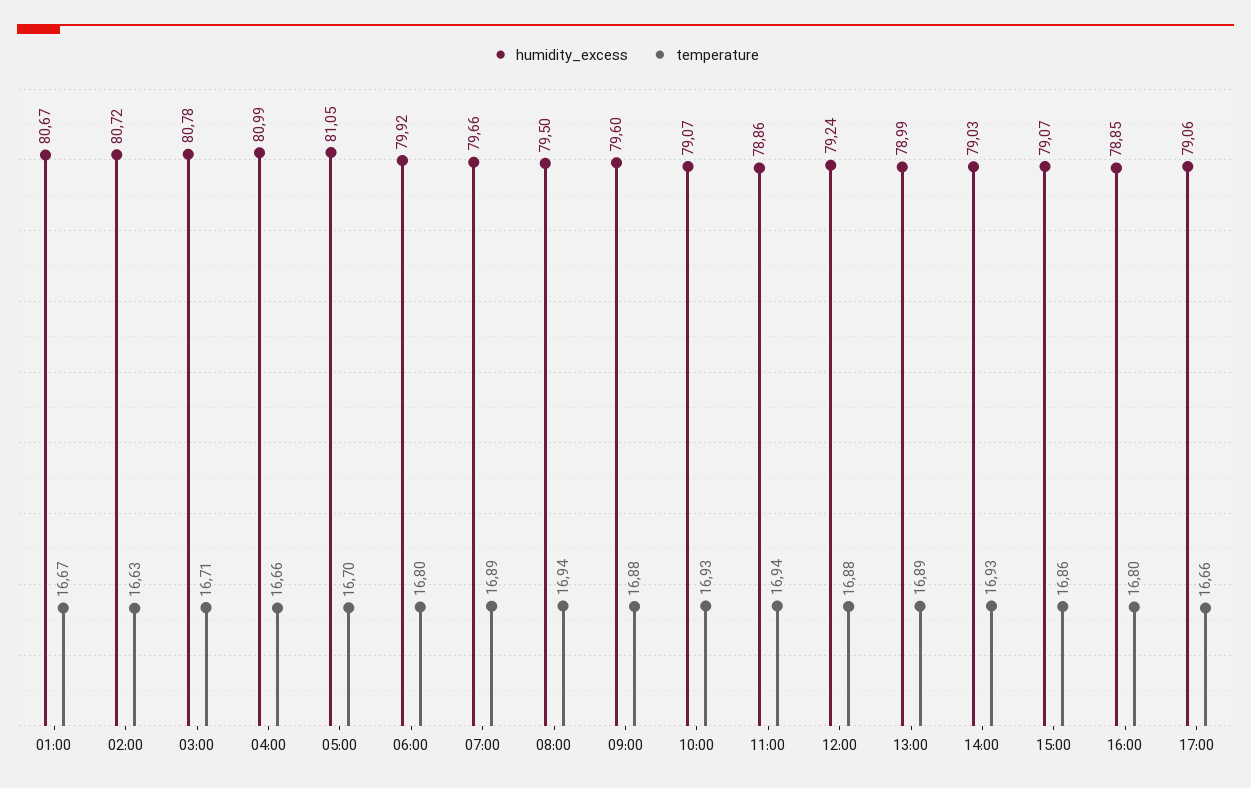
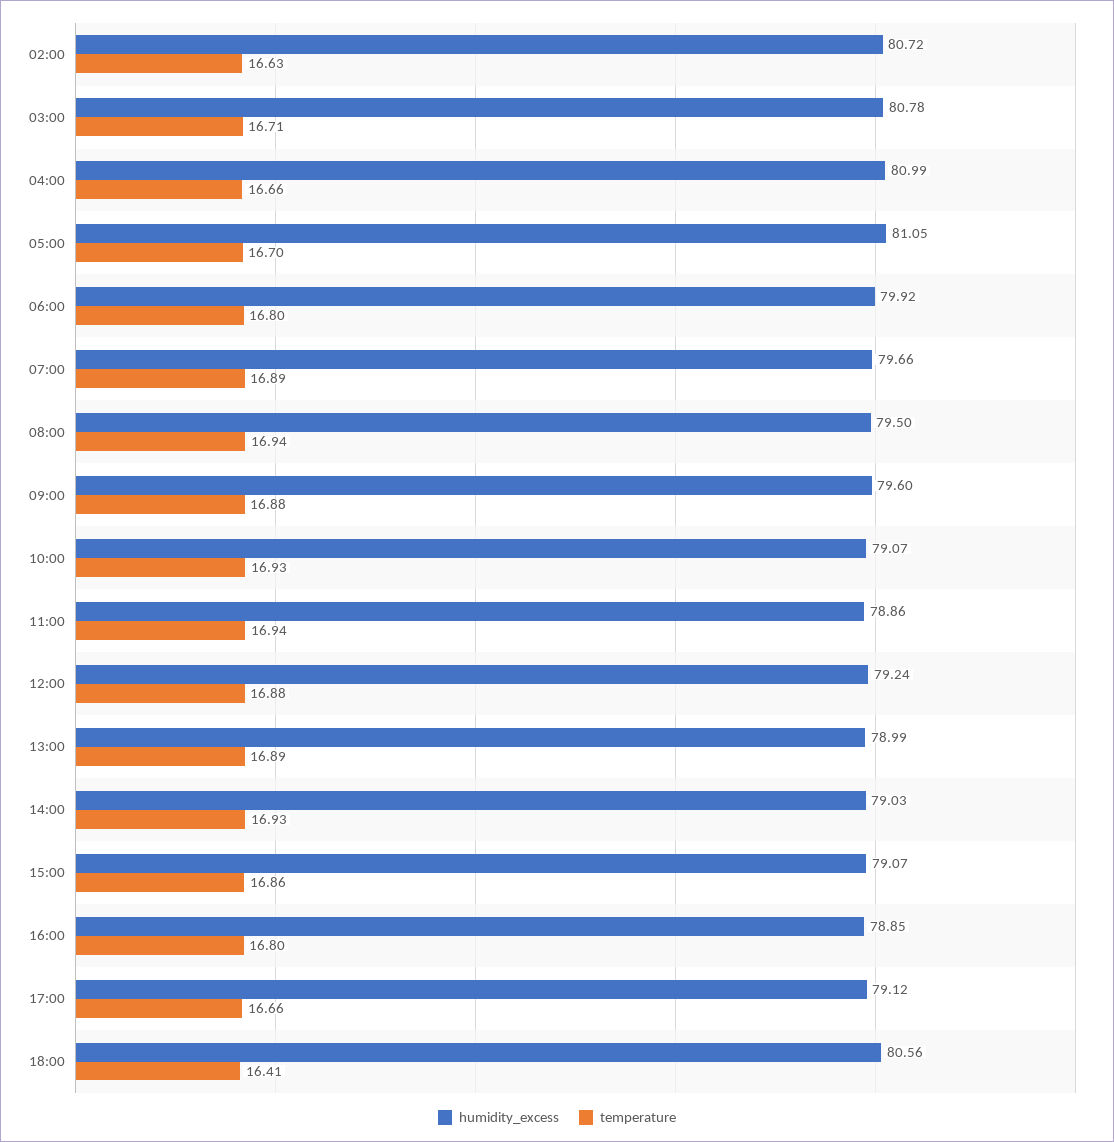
humidity_excess, 01:00: 80.67 -> none
temperature, 01:00: 16.67 -> none
humidity_excess, 17:00: 79.06 -> 79.12
humidity_excess, 18:00: none -> 80.56
temperature, 18:00: none -> 16.41

